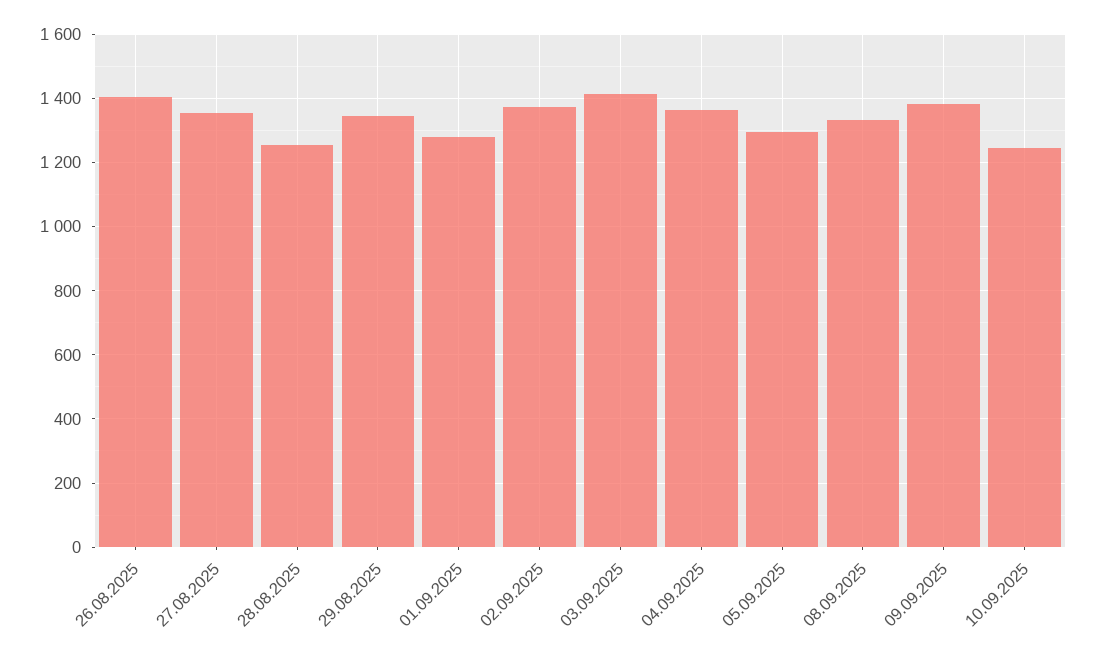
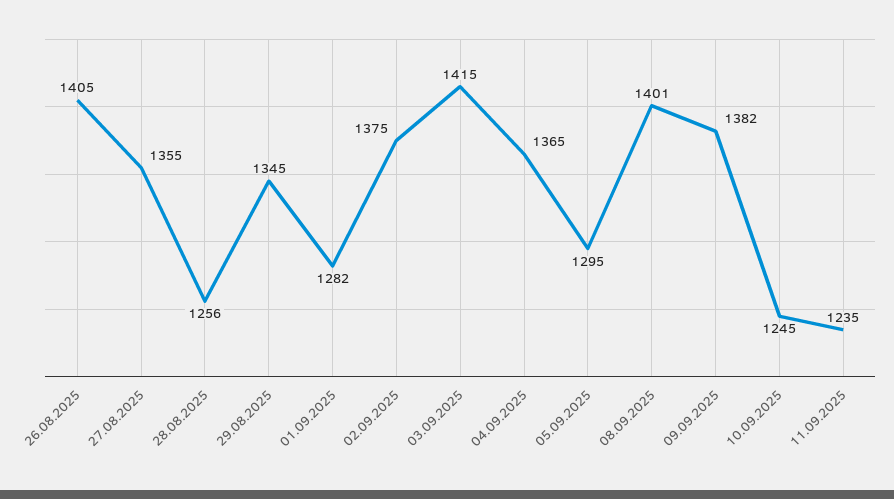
08.09.2025: 1340 -> 1401
11.09.2025: none -> 1235

